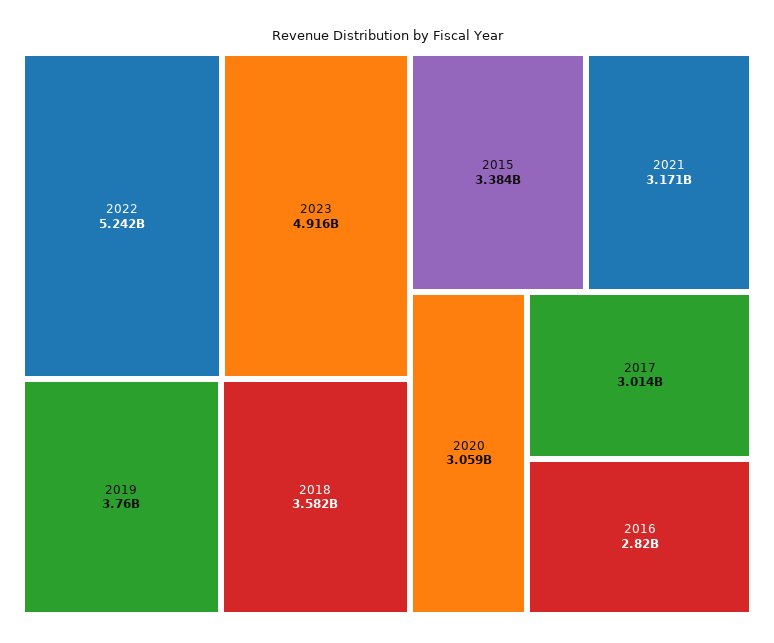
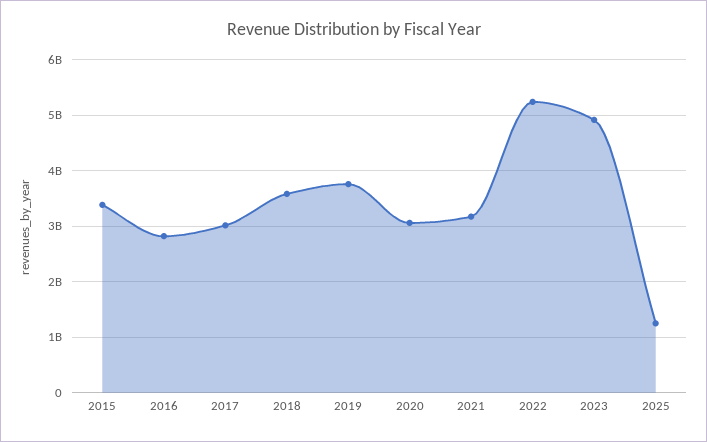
2025: none -> 1200000000

